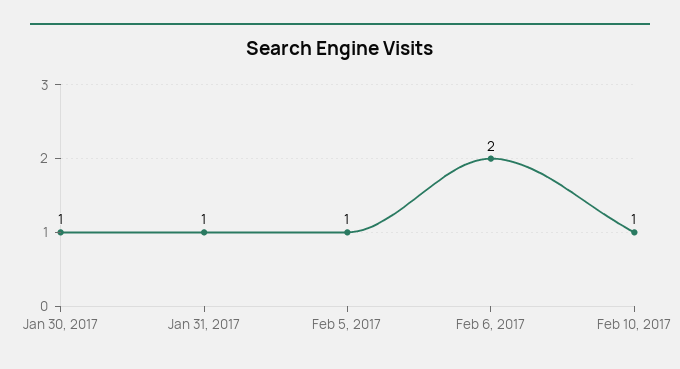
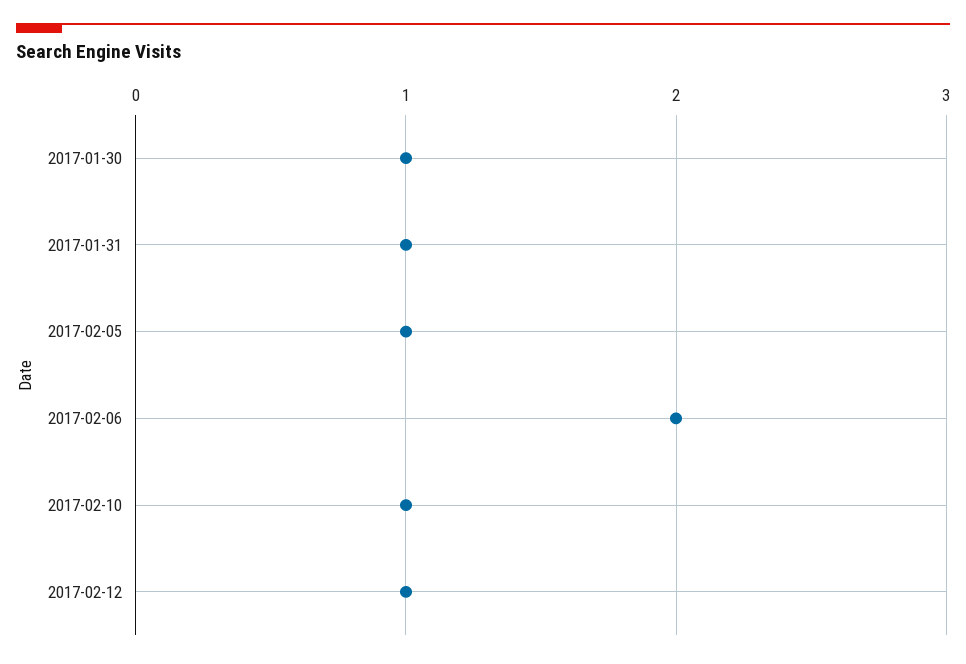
2017-02-12: none -> 1

